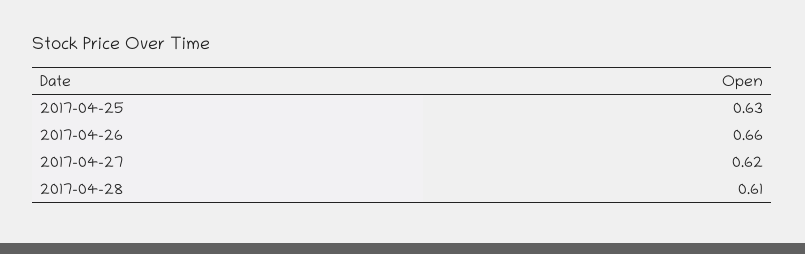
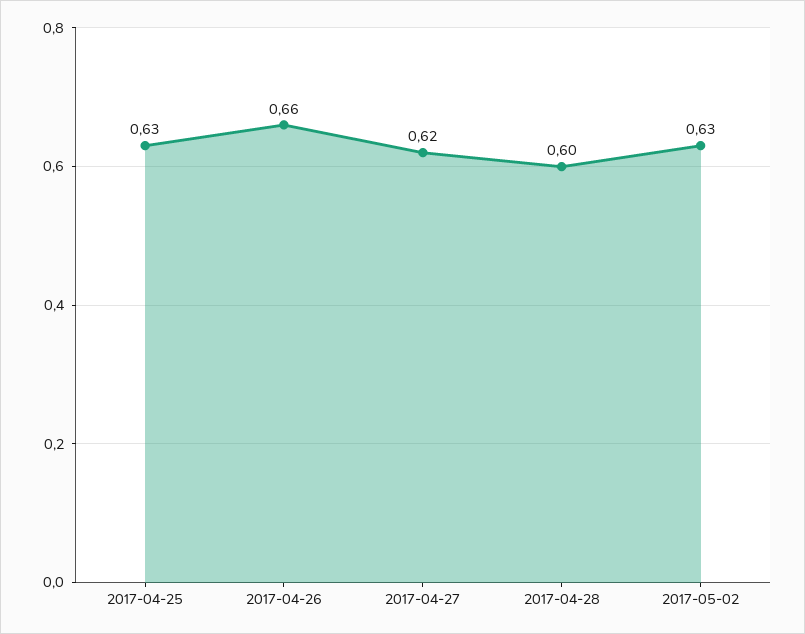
2017-04-28: 0.61 -> 0.6
2017-05-02: none -> 0.63

